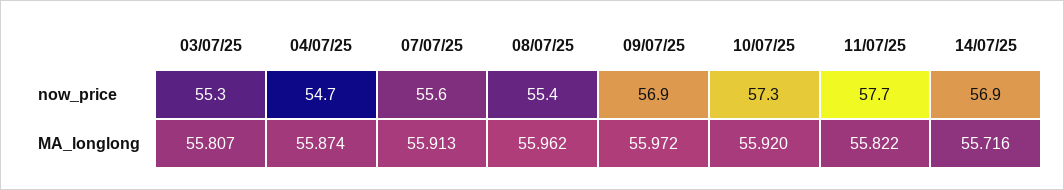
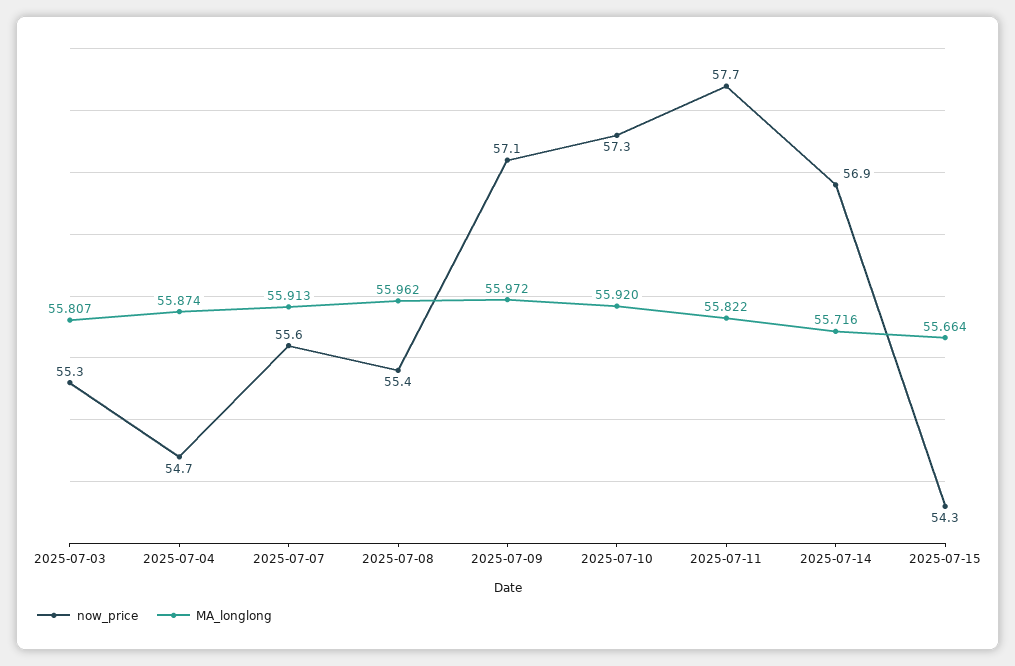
now_price, 09/07/25: 56.9 -> 57.1
now_price, 2025-07-15: none -> 54.3
MA_longlong, 2025-07-15: none -> 55.664

